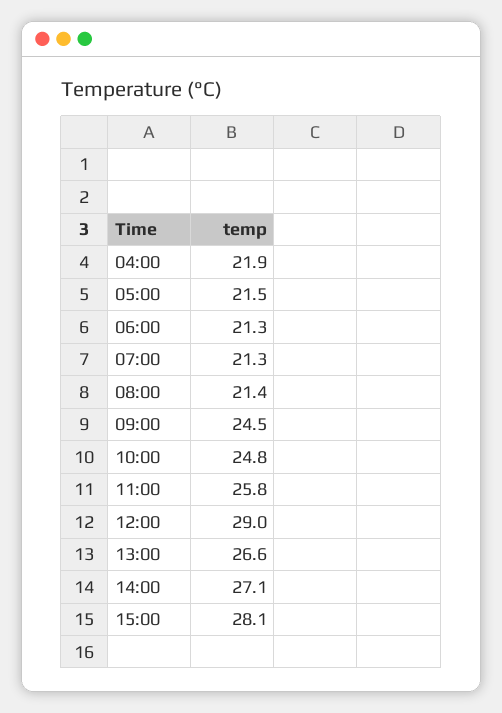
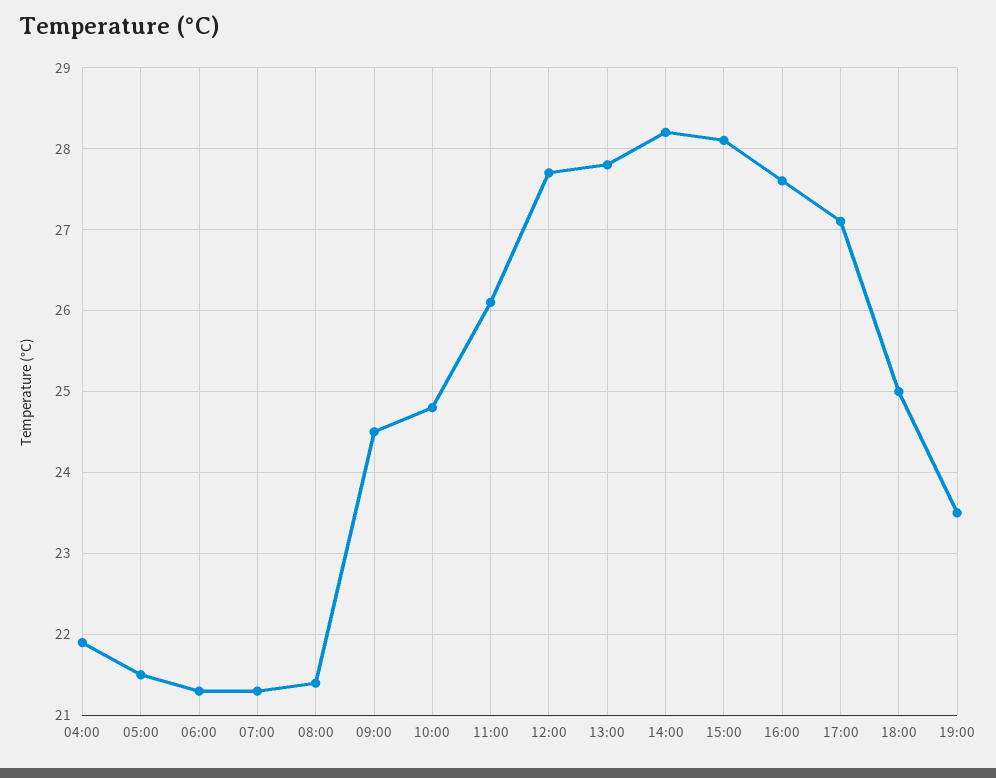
11:00: 25.8 -> 26.1
12:00: 29 -> 27.7
13:00: 26.6 -> 27.8
14:00: 27.1 -> 28.2
16:00: none -> 27.6
17:00: none -> 27.1
18:00: none -> 25
19:00: none -> 23.5

